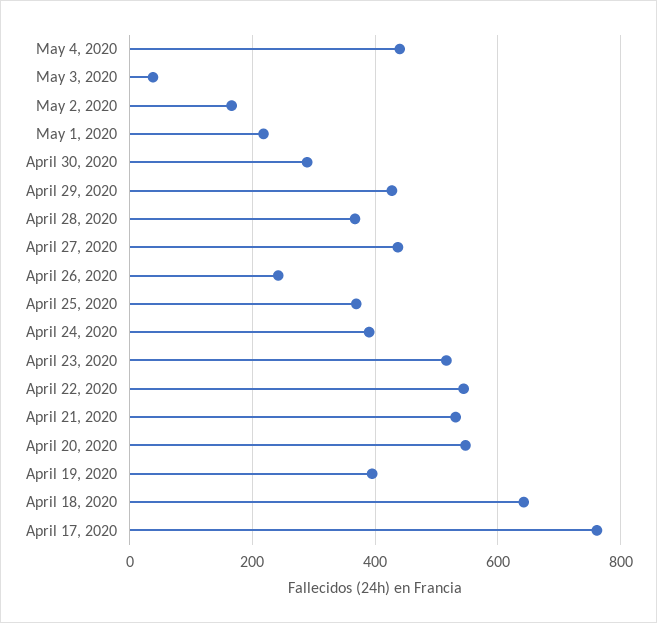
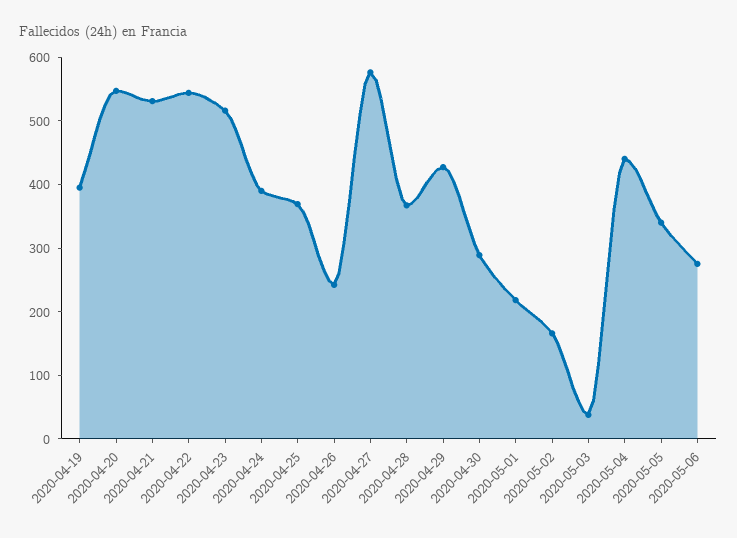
April 27, 2020: 440 -> 580
April 18, 2020: 640 -> none
April 17, 2020: 760 -> none
2020-05-05: none -> 340
2020-05-06: none -> 280

